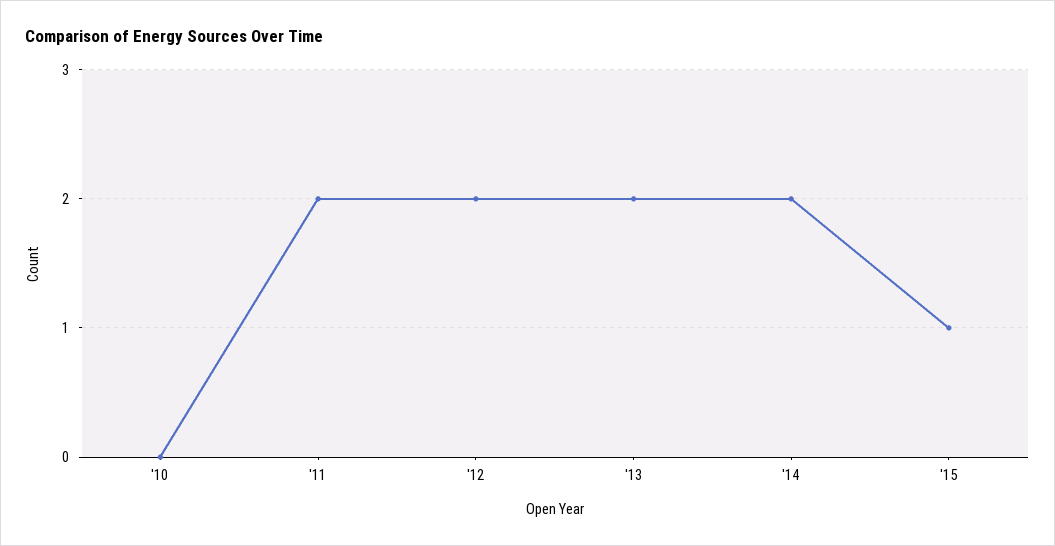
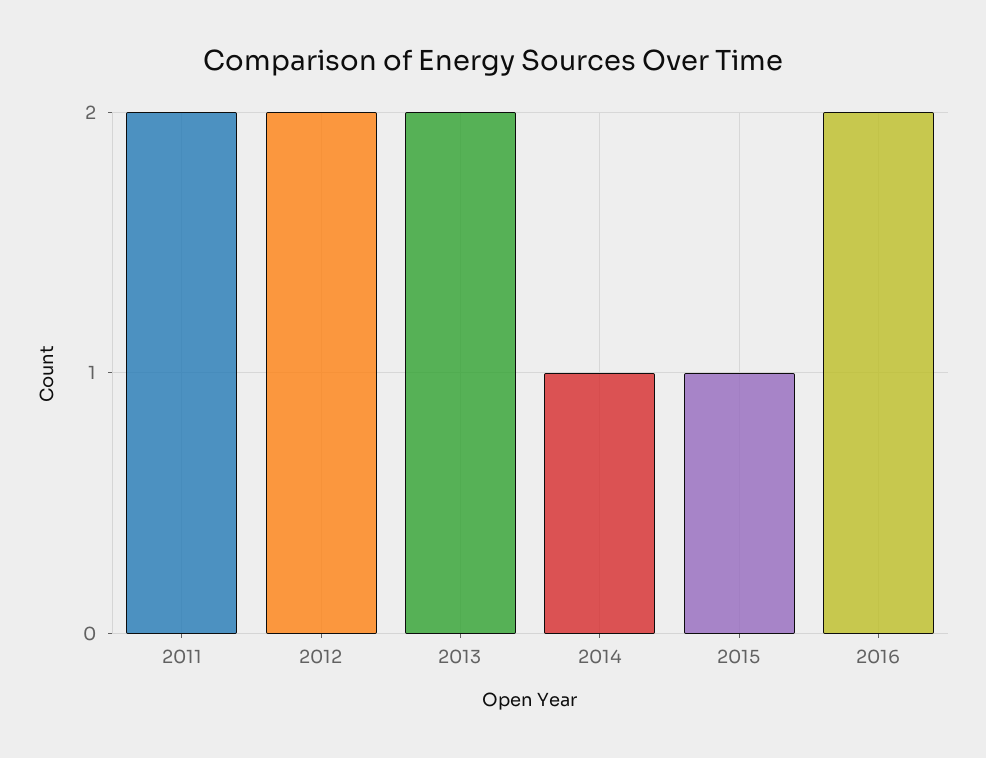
'10: 0 -> none
'14: 2 -> 1
2016: none -> 2

